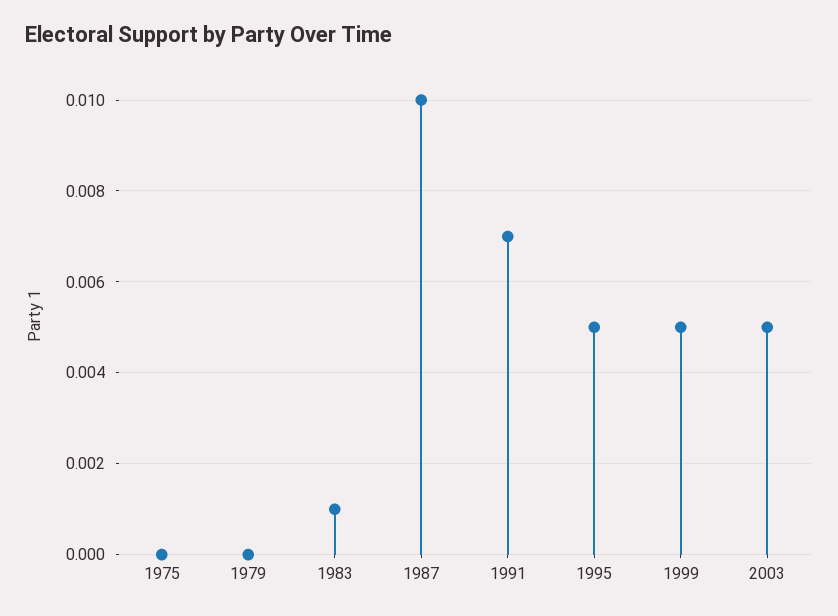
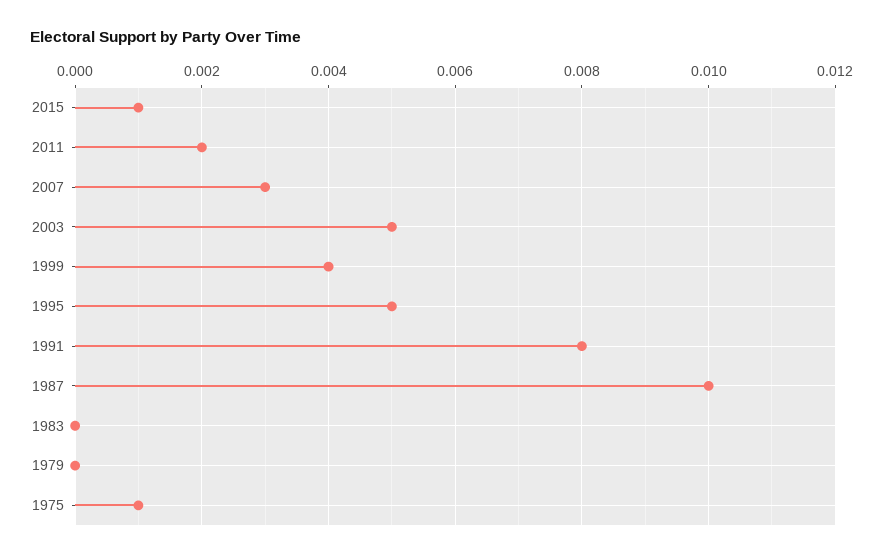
1975: 0 -> 0.001
1983: 0.001 -> 0
1991: 0.007 -> 0.008
1999: 0.005 -> 0.004
2015: none -> 0.001
2011: none -> 0.002
2007: none -> 0.003

